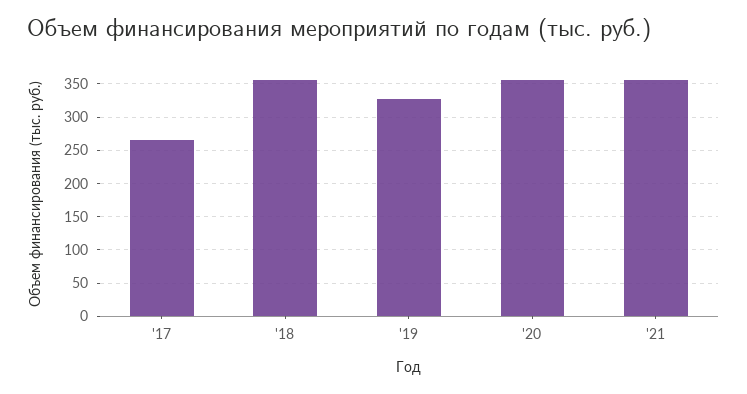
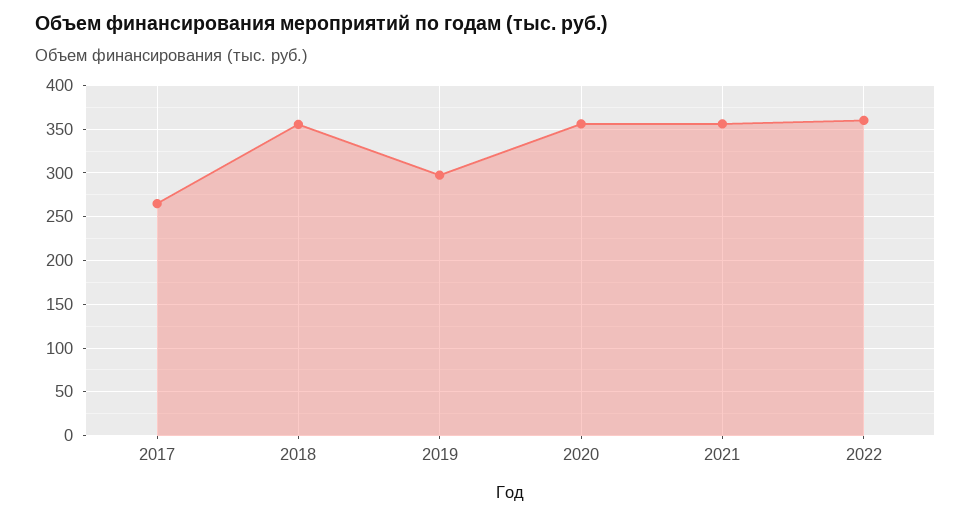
'19: 330 -> 300
2022: none -> 360

